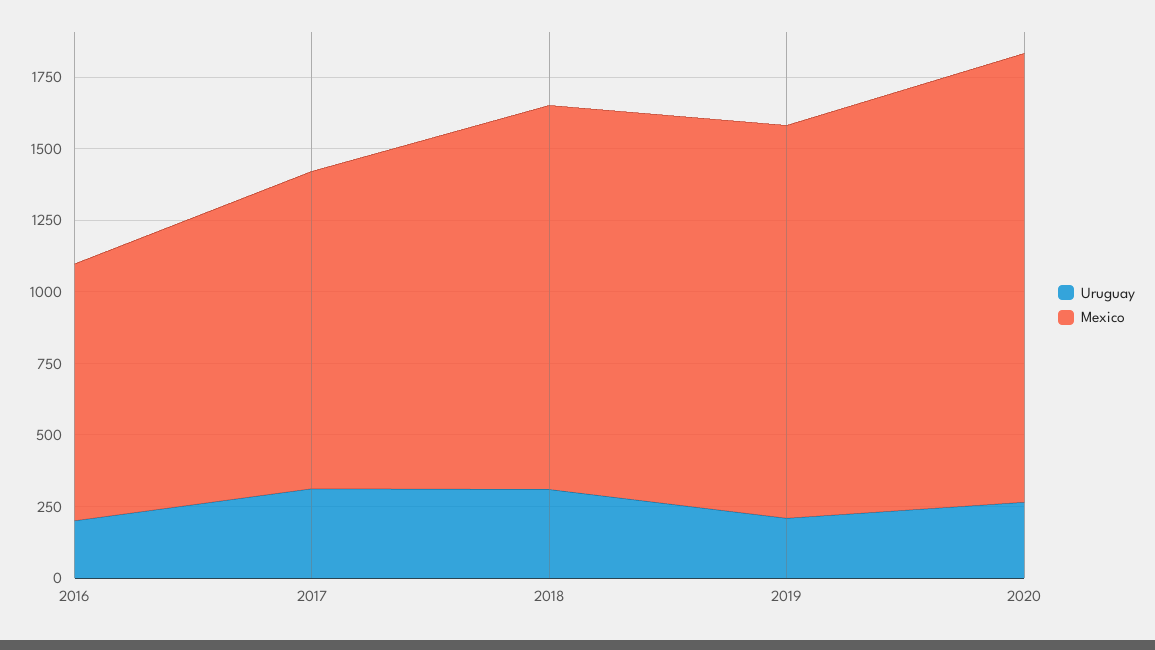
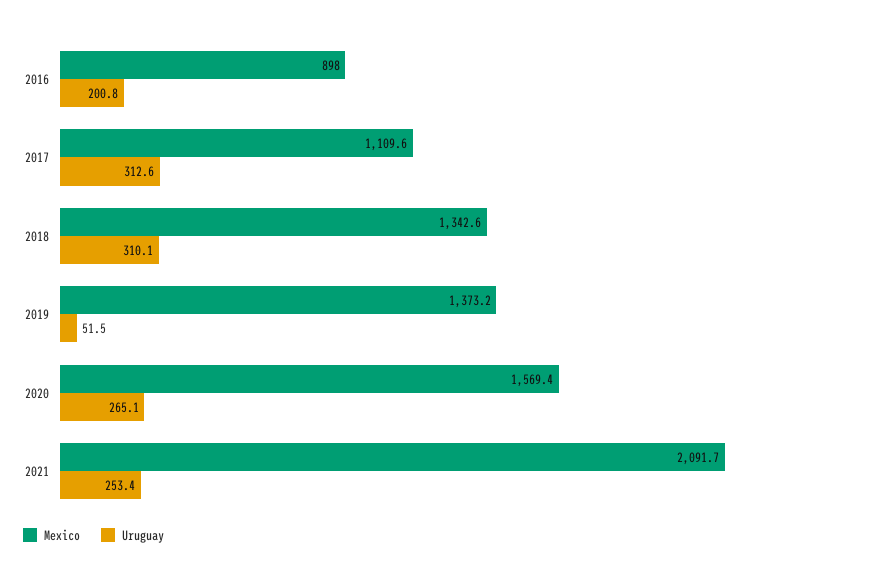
Uruguay, 2019: 200 -> 51.5
Mexico, 2021: none -> 2091.7
Uruguay, 2021: none -> 253.4

